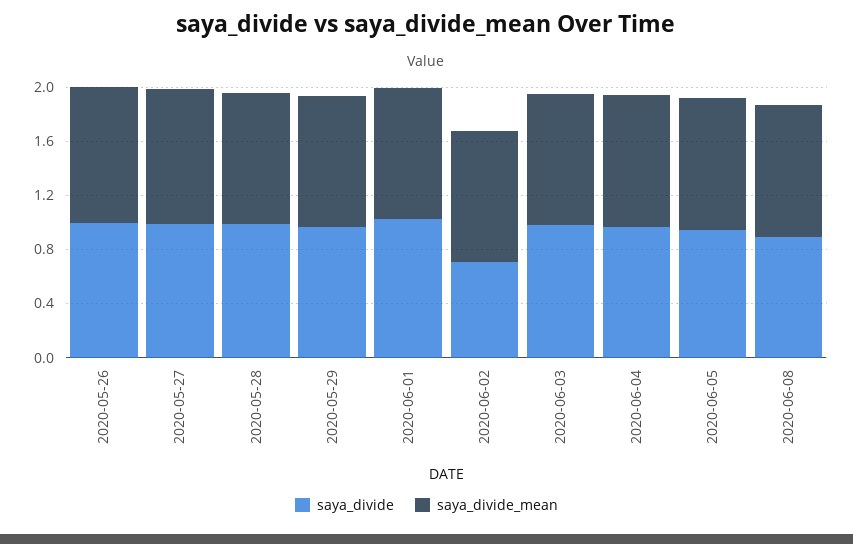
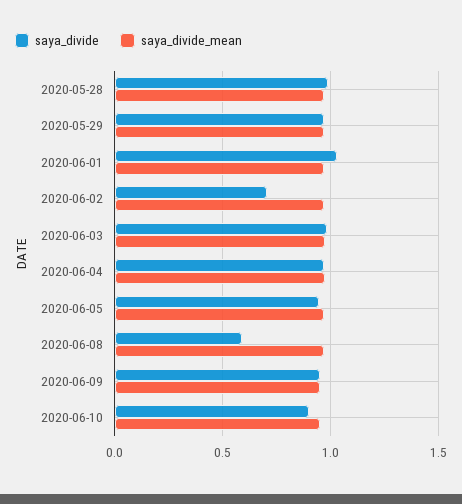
saya_divide, 2020-05-26: 1 -> none
saya_divide_mean, 2020-05-26: 1 -> none
saya_divide, 2020-05-27: 1 -> none
saya_divide_mean, 2020-05-27: 1 -> none
saya_divide, 2020-06-08: 0.9 -> 0.6
saya_divide, 2020-06-09: none -> 0.95
saya_divide_mean, 2020-06-09: none -> 0.95
saya_divide, 2020-06-10: none -> 0.9
saya_divide_mean, 2020-06-10: none -> 0.95

